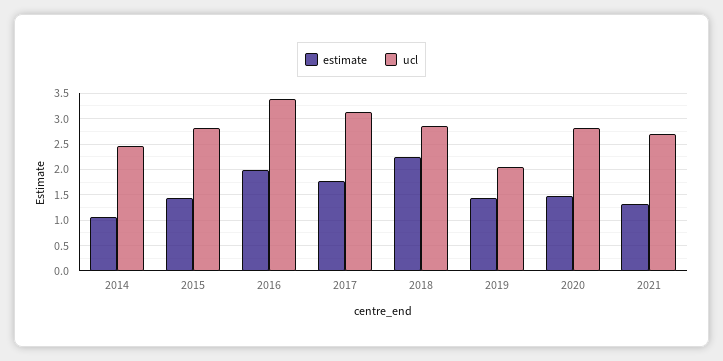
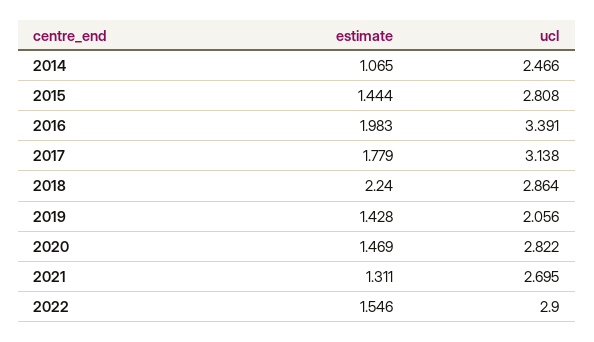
estimate, 2022: none -> 1.546
ucl, 2022: none -> 2.9

